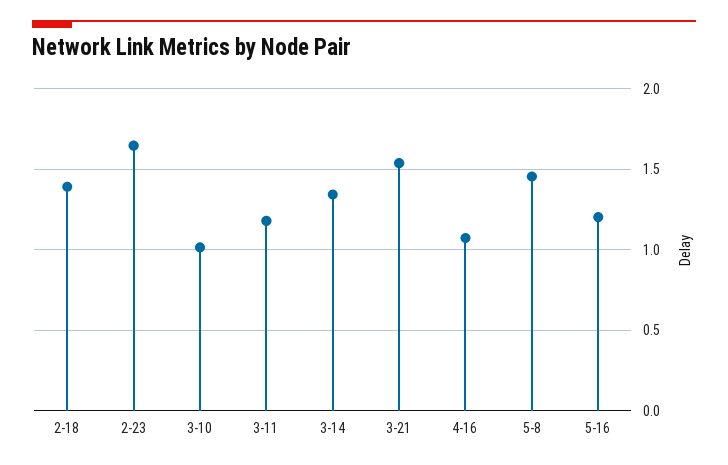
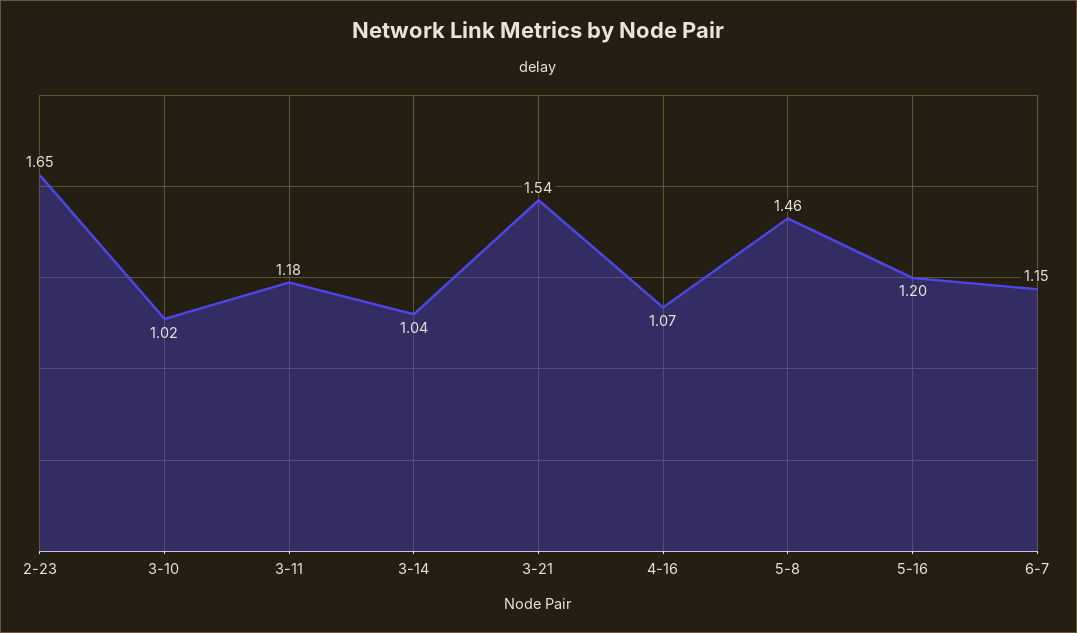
2-18: 1.4 -> none
3-14: 1.35 -> 1.04
6-7: none -> 1.15

